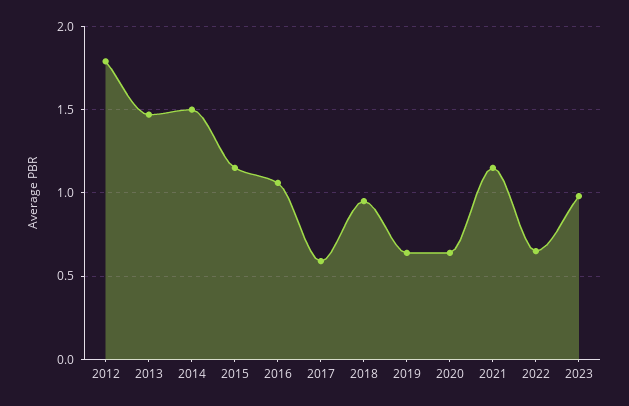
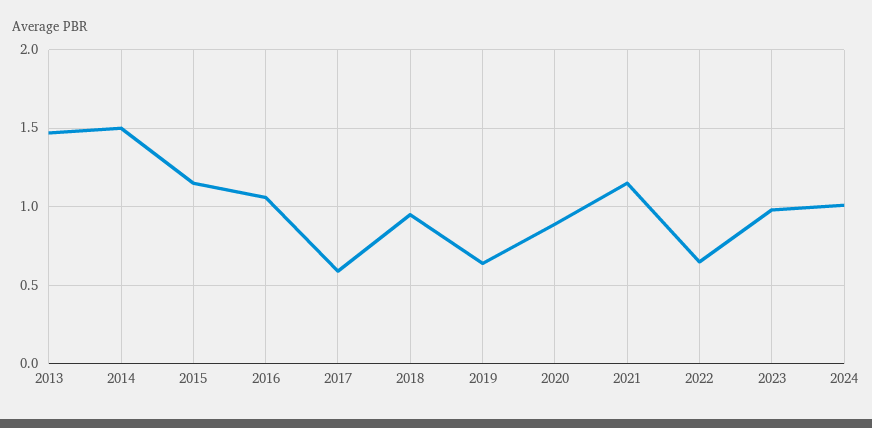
2012: 1.8 -> none
2020: 0.65 -> 0.9
2024: none -> 1

